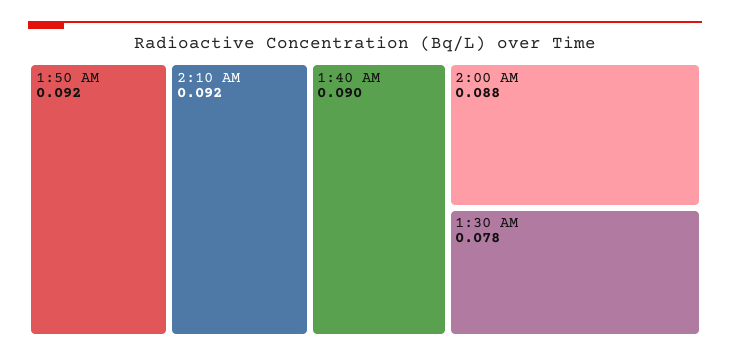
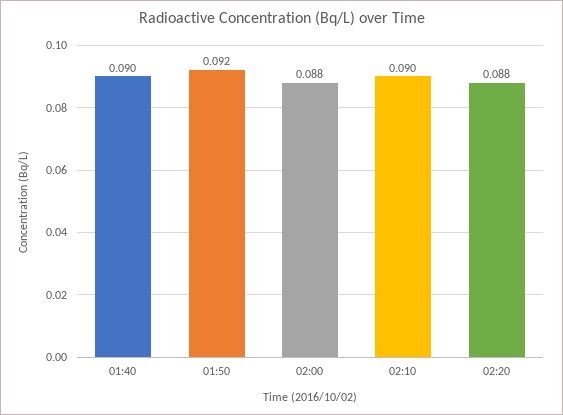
2:10 AM: 0.092 -> 0.09
1:30 AM: 0.078 -> none
02:20: none -> 0.088

